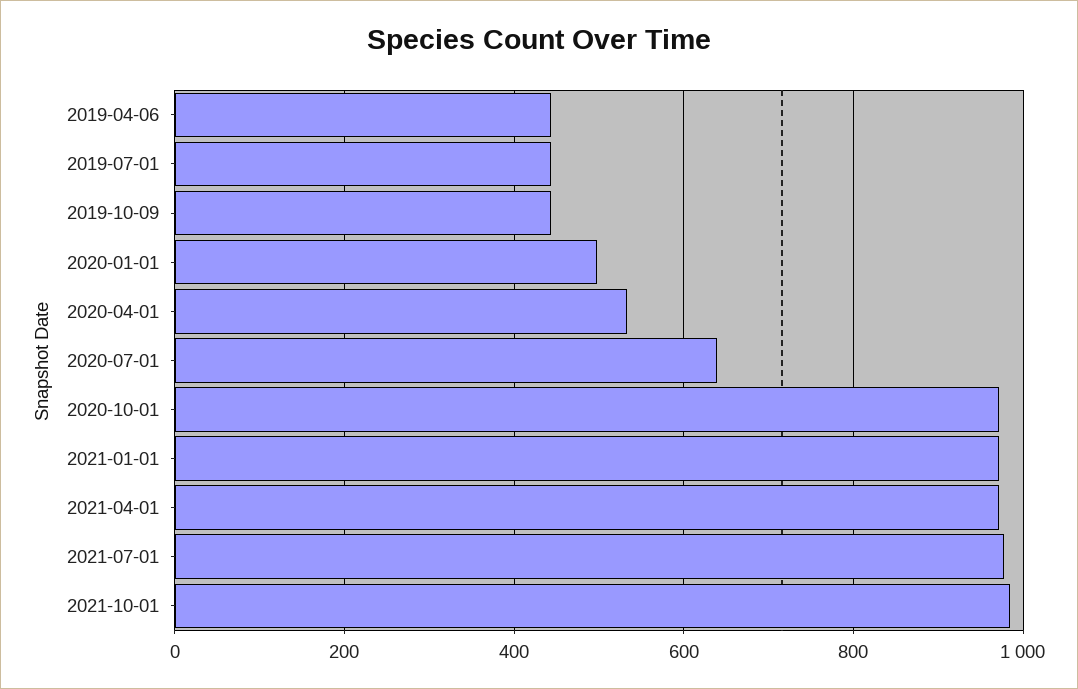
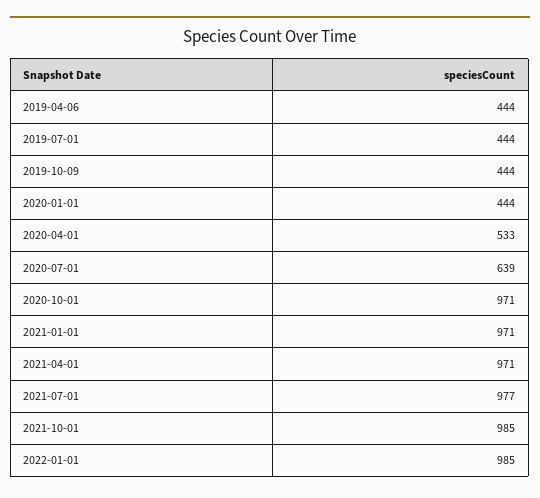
2020-01-01: 500 -> 444
2022-01-01: none -> 985

